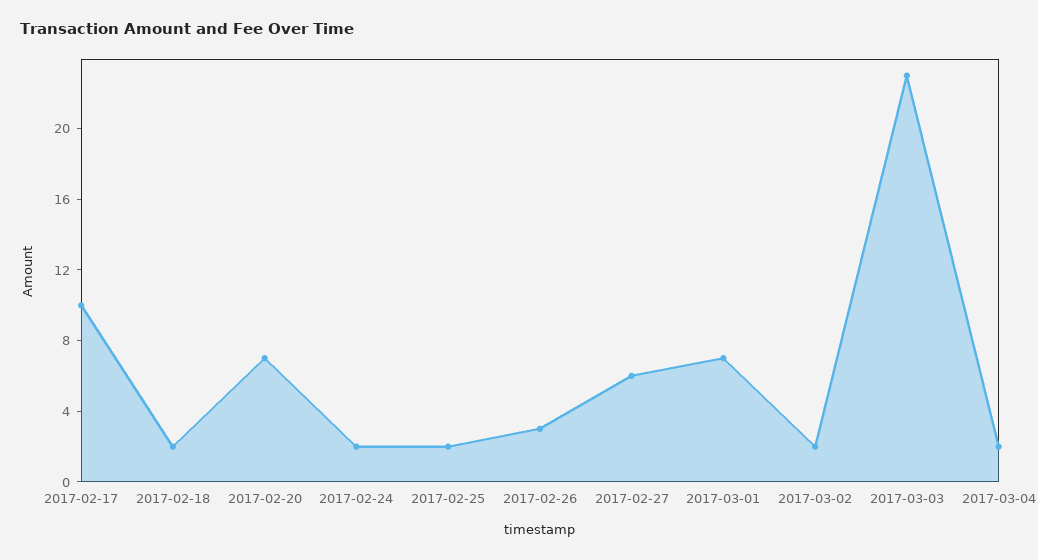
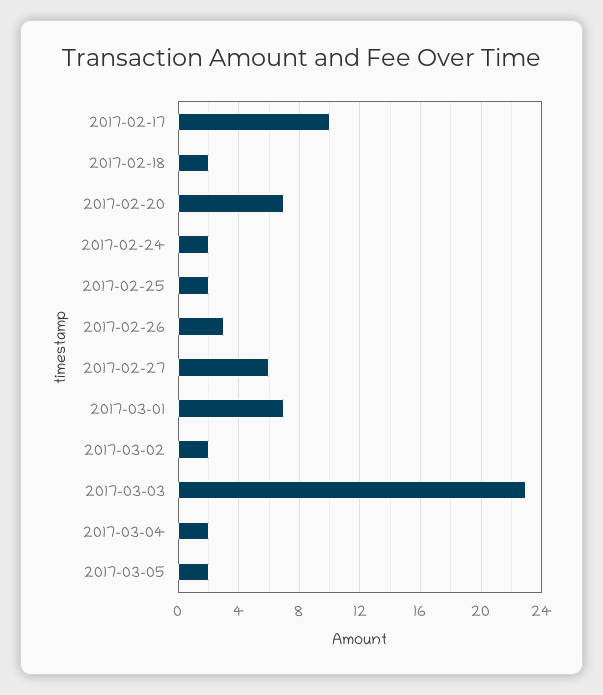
2017-03-05: none -> 2

